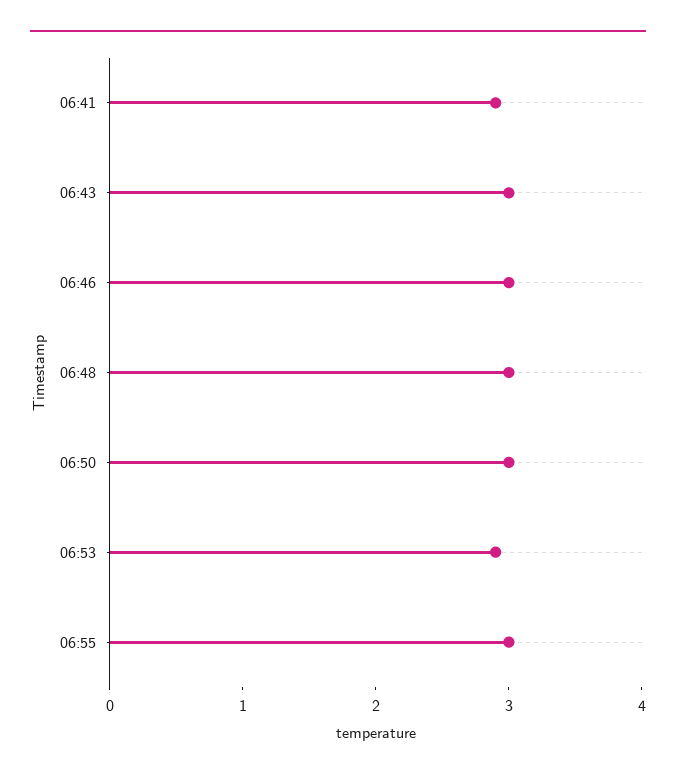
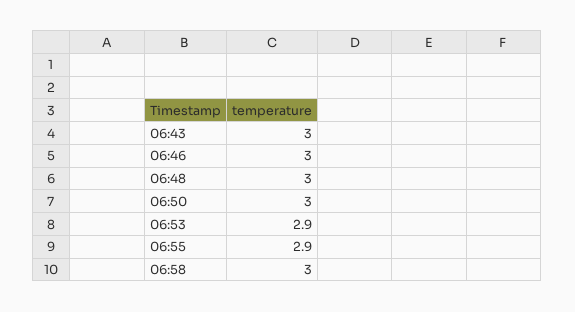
06:41: 2.9 -> none
06:55: 3 -> 2.9
06:58: none -> 3

